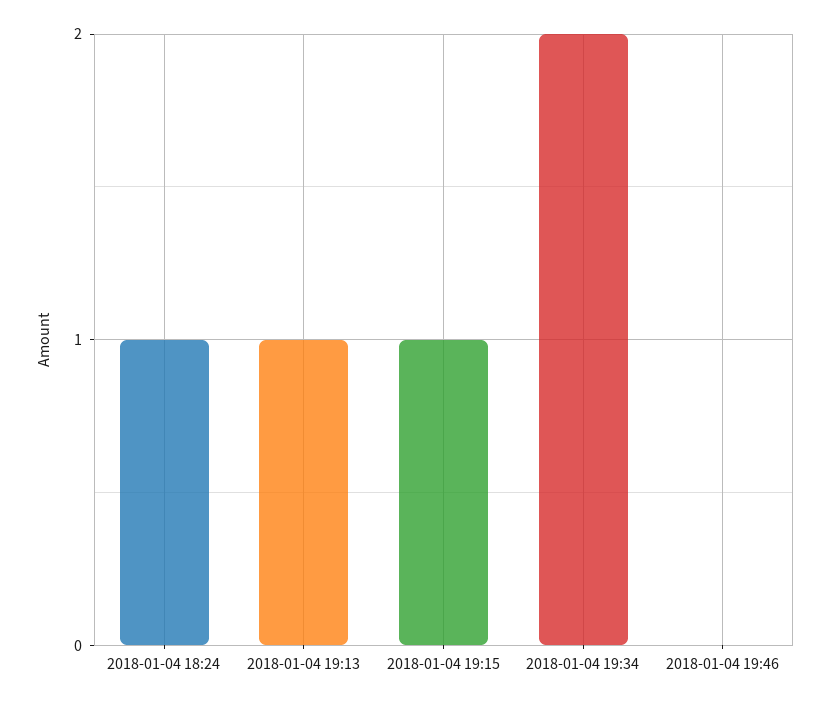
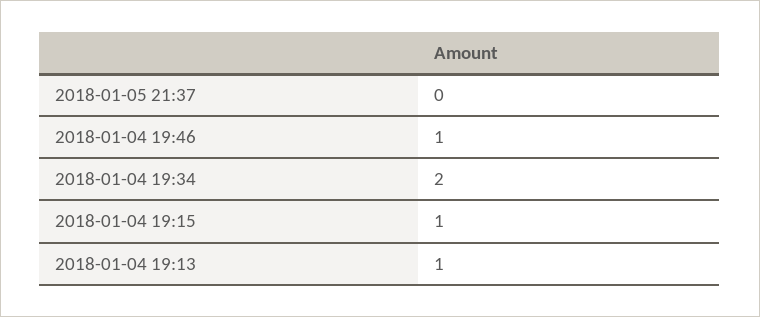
2018-01-04 18:24: 1 -> none
2018-01-04 19:46: 0 -> 1
2018-01-05 21:37: none -> 0

